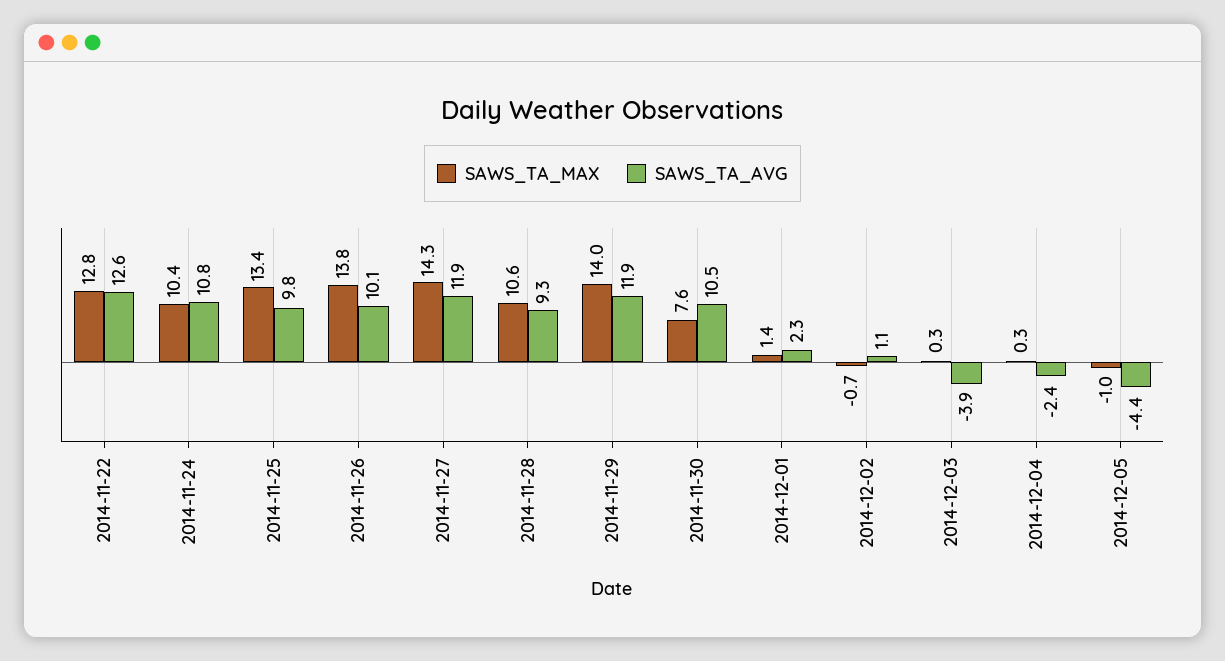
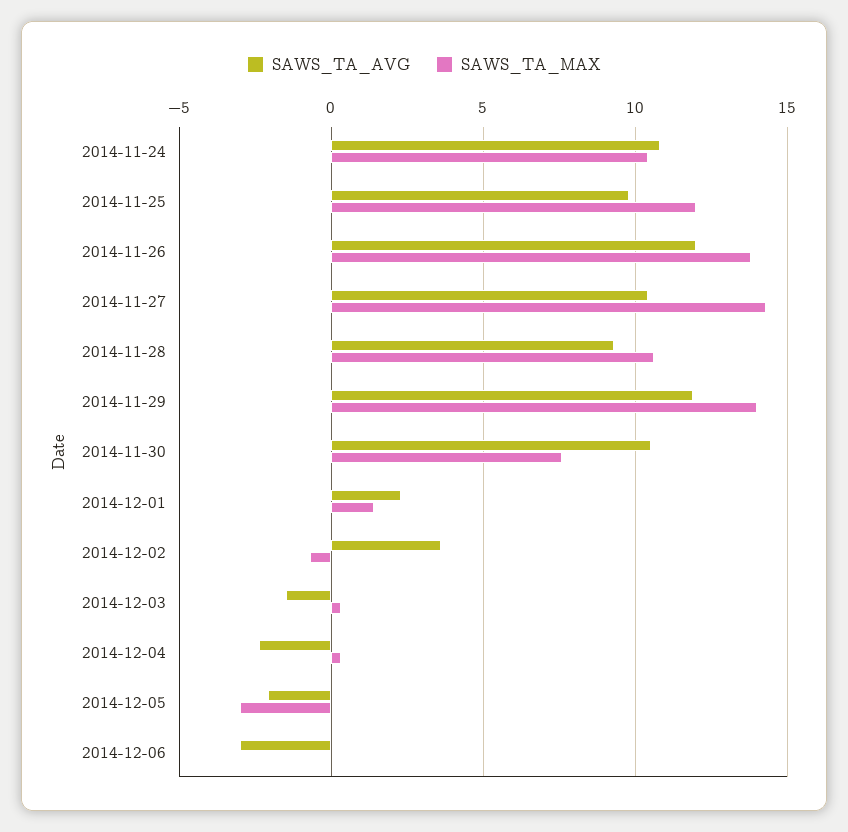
SAWS_TA_MAX, 2014-11-22: 12.8 -> none
SAWS_TA_AVG, 2014-11-22: 12.6 -> none
SAWS_TA_MAX, 2014-11-25: 13.4 -> 12
SAWS_TA_AVG, 2014-11-26: 10.1 -> 12
SAWS_TA_AVG, 2014-11-27: 11.9 -> 10.5
SAWS_TA_AVG, 2014-12-02: 1.1 -> 3.5
SAWS_TA_AVG, 2014-12-03: -3.9 -> -1.5
SAWS_TA_MAX, 2014-12-05: -1 -> -3
SAWS_TA_AVG, 2014-12-05: -4.4 -> -2
SAWS_TA_AVG, 2014-12-06: none -> -3
SAWS_TA_MAX, 2014-12-06: none -> 0

